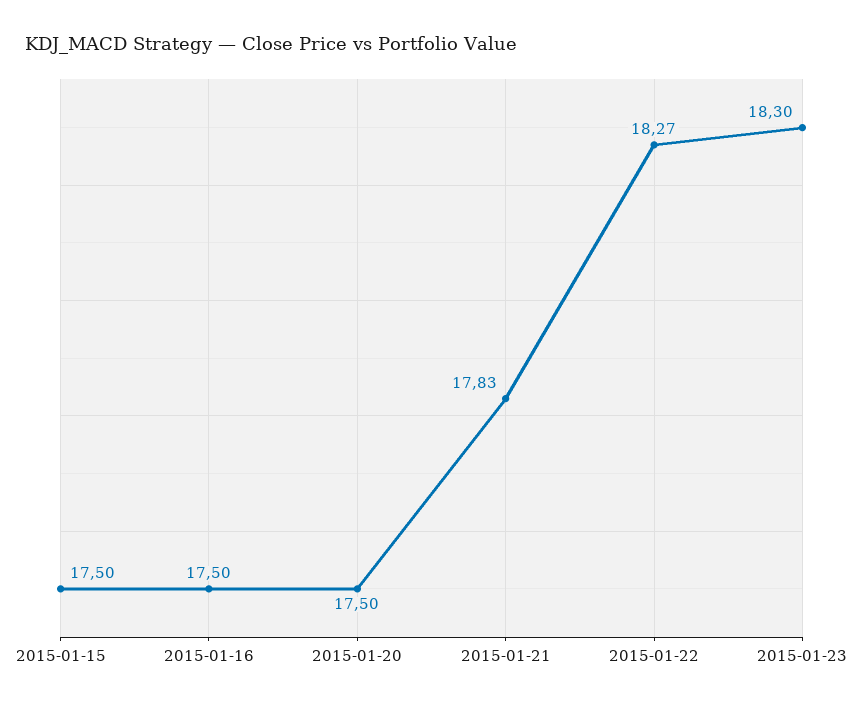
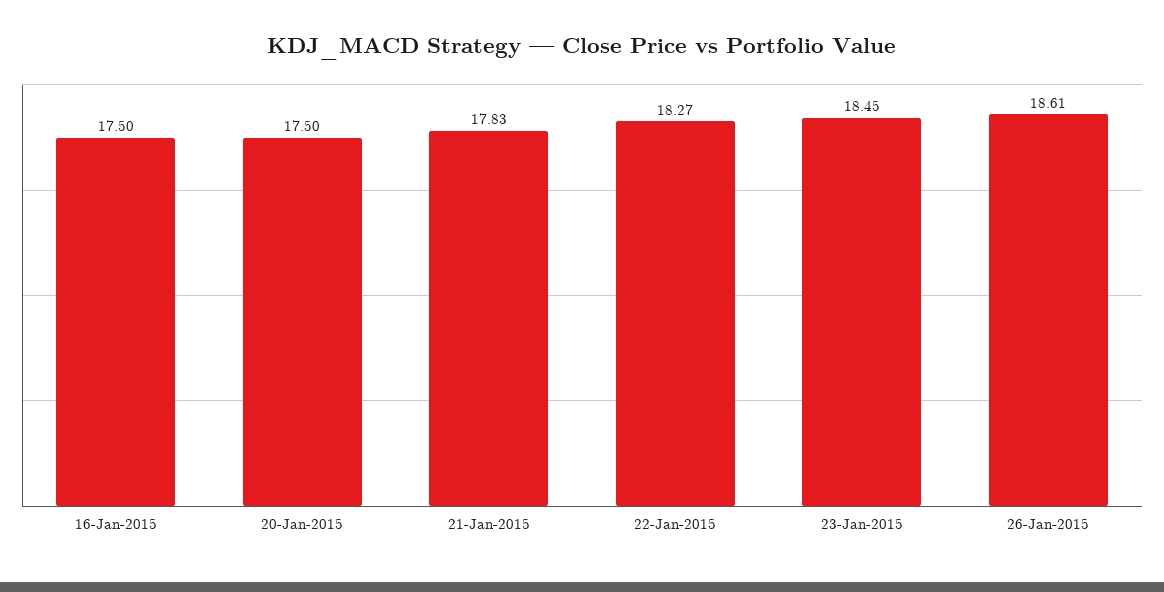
2015-01-15: 17.5 -> none
2015-01-23: 18.3 -> 18.45
26-Jan-2015: none -> 18.61

